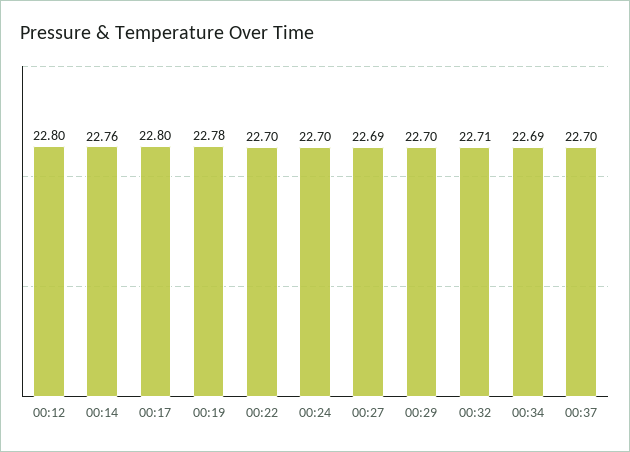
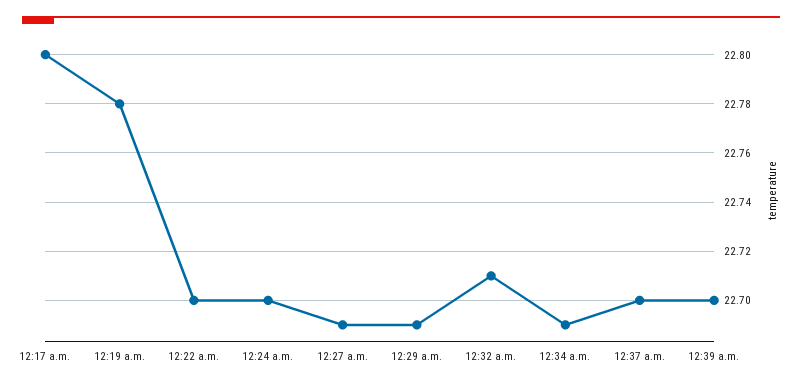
00:12: 22.8 -> none
00:14: 22.76 -> none
00:29: 22.7 -> 22.69
12:39 a.m.: none -> 22.7

